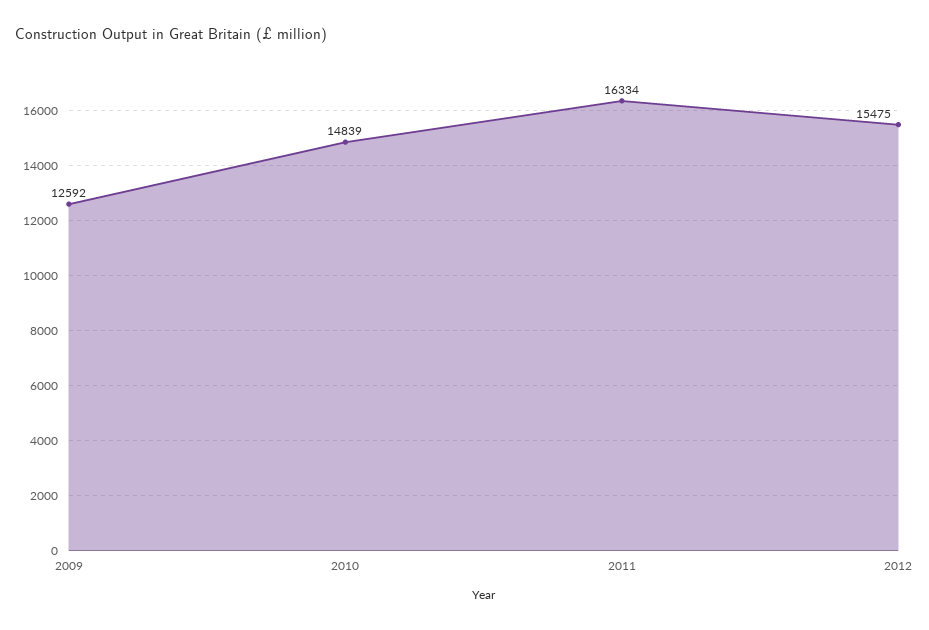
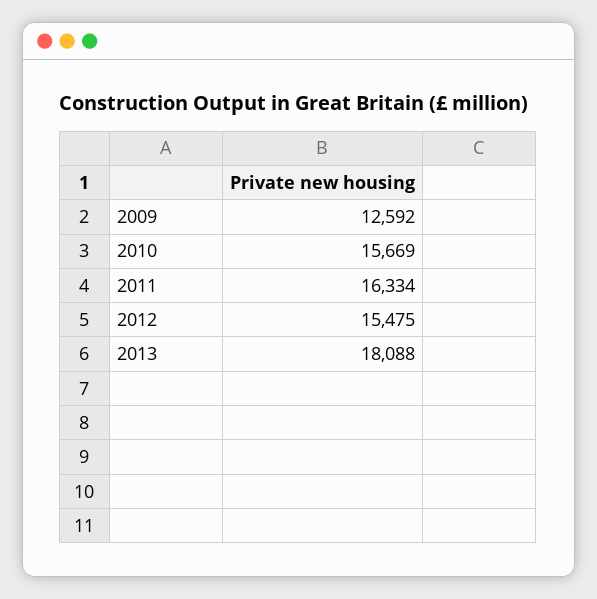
2010: 14839 -> 15669
2013: none -> 18088

